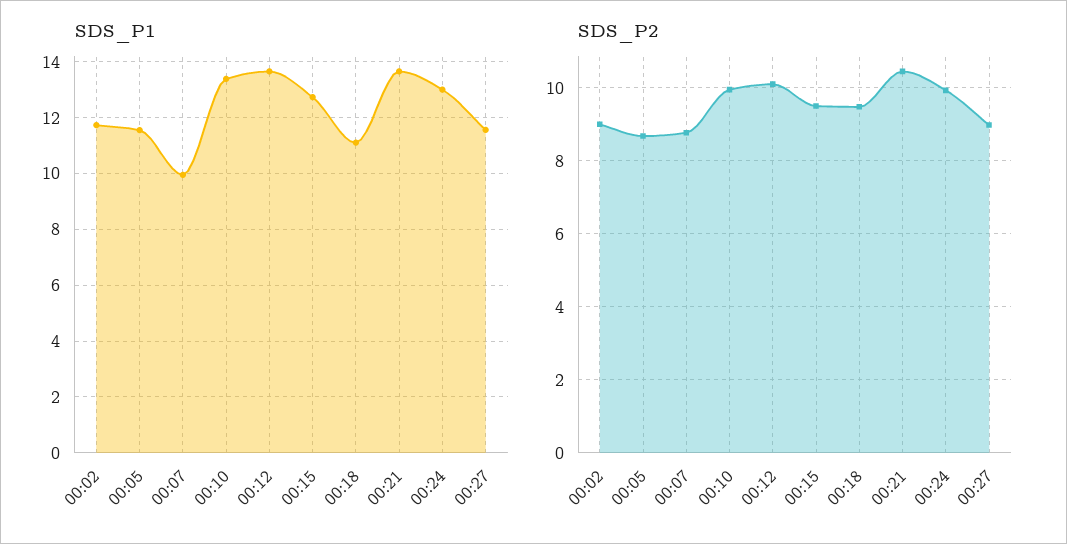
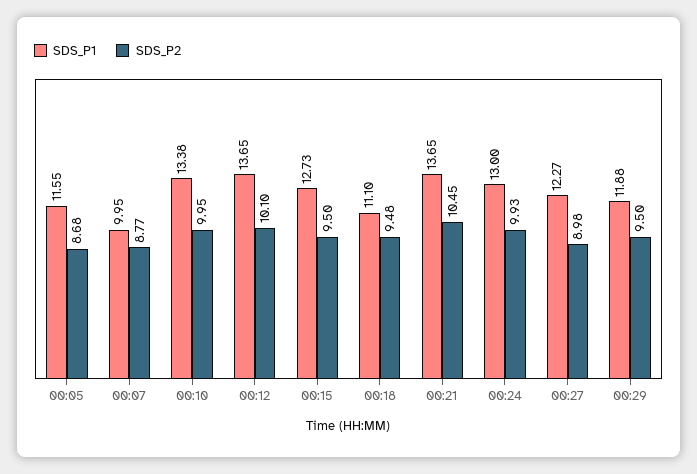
SDS_P1, 00:02: 11.75 -> none
SDS_P1, 00:27: 11.5 -> 12.27
SDS_P2, 00:02: 9 -> none
SDS_P1, 00:29: none -> 11.88
SDS_P2, 00:29: none -> 9.5

